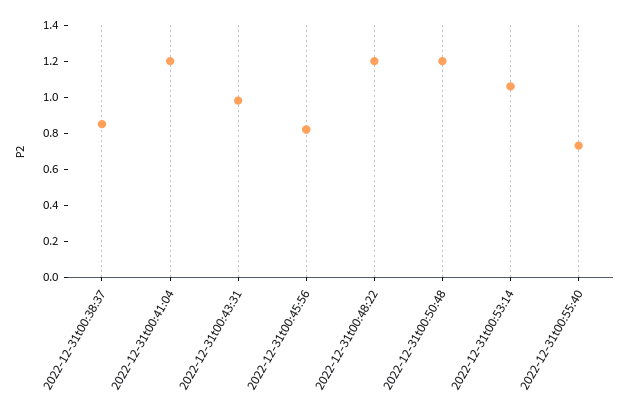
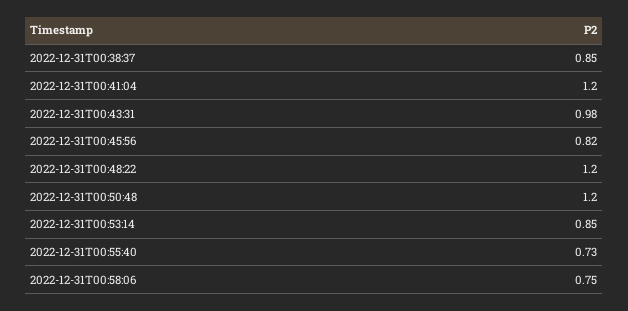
2022-12-31t00:53:14: 1.05 -> 0.85
2022-12-31T00:58:06: none -> 0.75

